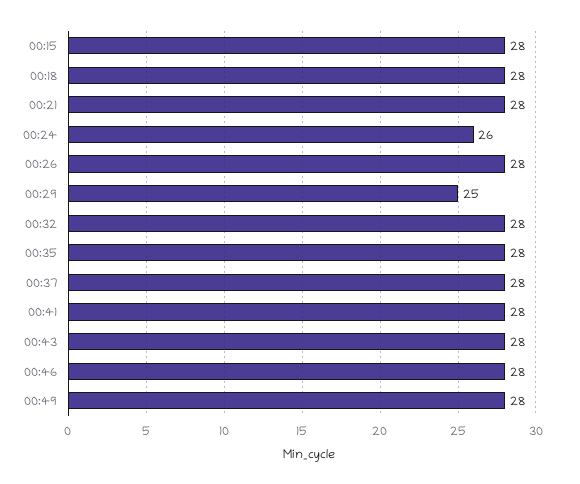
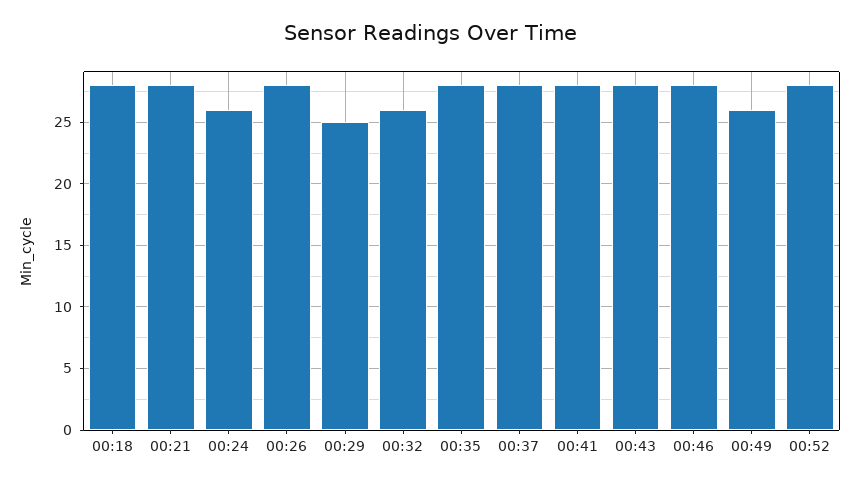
00:15: 28 -> none
00:32: 28 -> 26
00:49: 28 -> 26
00:52: none -> 28

